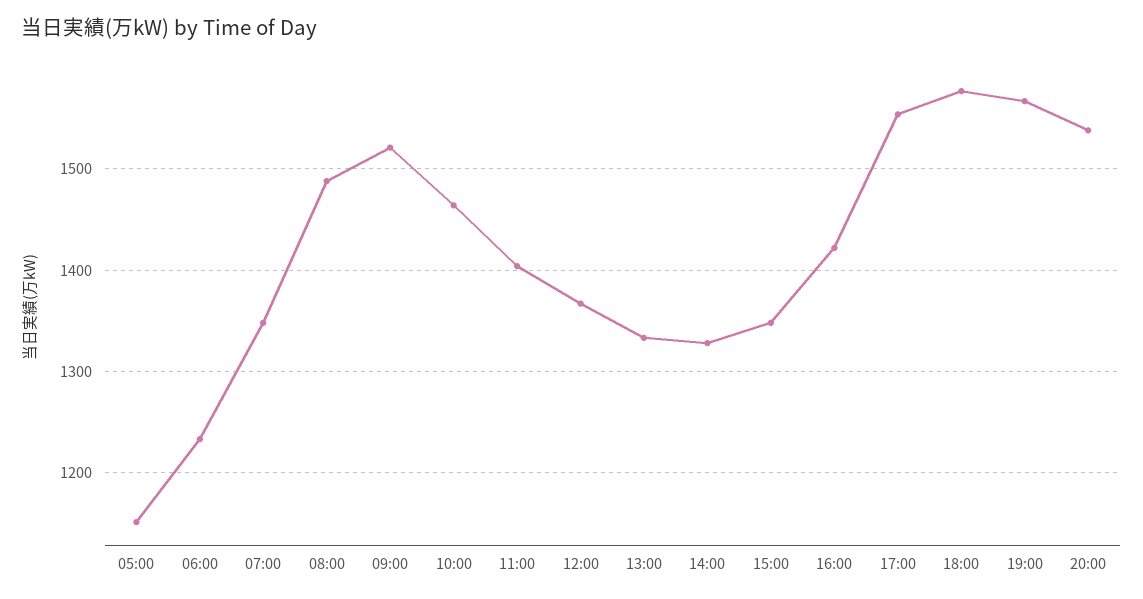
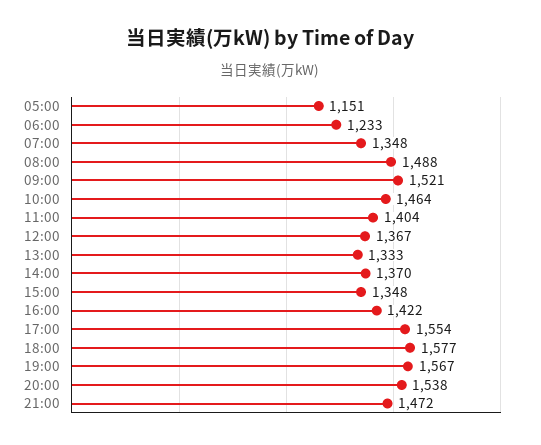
14:00: 1330 -> 1370
21:00: none -> 1472

